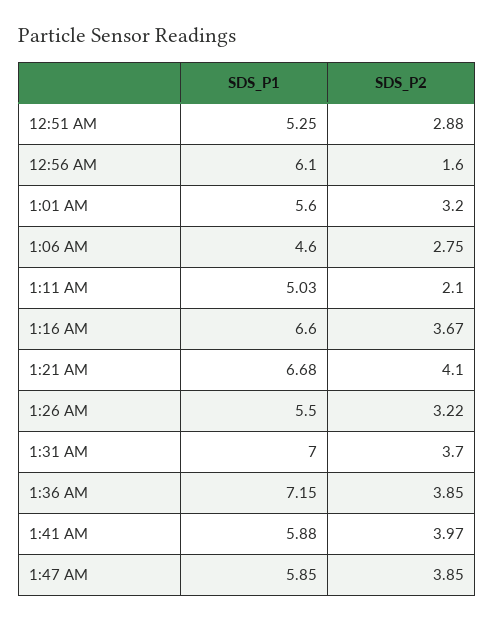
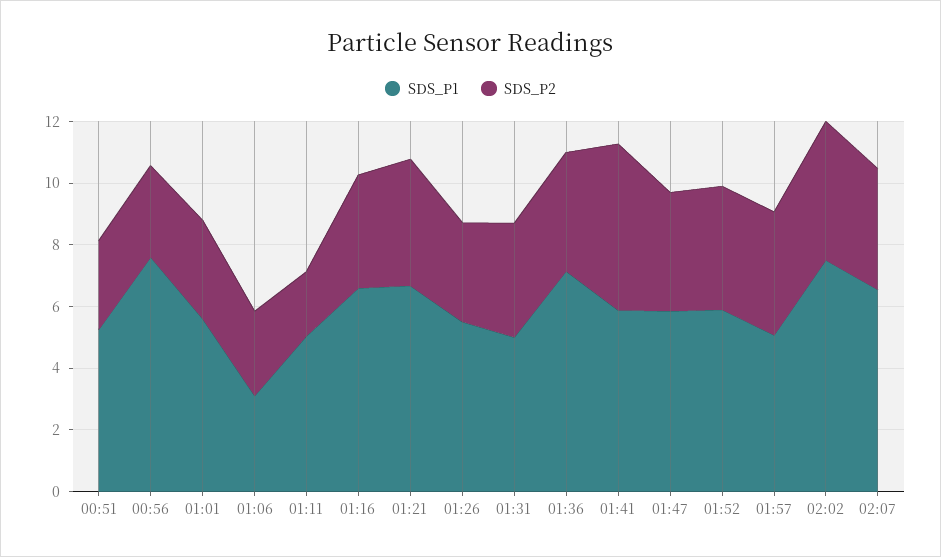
SDS_P1, 12:56 AM: 6.1 -> 7.5
SDS_P2, 12:56 AM: 1.6 -> 3
SDS_P1, 1:06 AM: 4.6 -> 3
SDS_P1, 1:31 AM: 7 -> 5
SDS_P2, 1:41 AM: 3.97 -> 5.5
SDS_P1, 01:52: none -> 6
SDS_P2, 01:52: none -> 4
SDS_P1, 01:57: none -> 5
SDS_P2, 01:57: none -> 4
SDS_P1, 02:02: none -> 7.5
SDS_P2, 02:02: none -> 4.5
SDS_P1, 02:07: none -> 6.5
SDS_P2, 02:07: none -> 4

